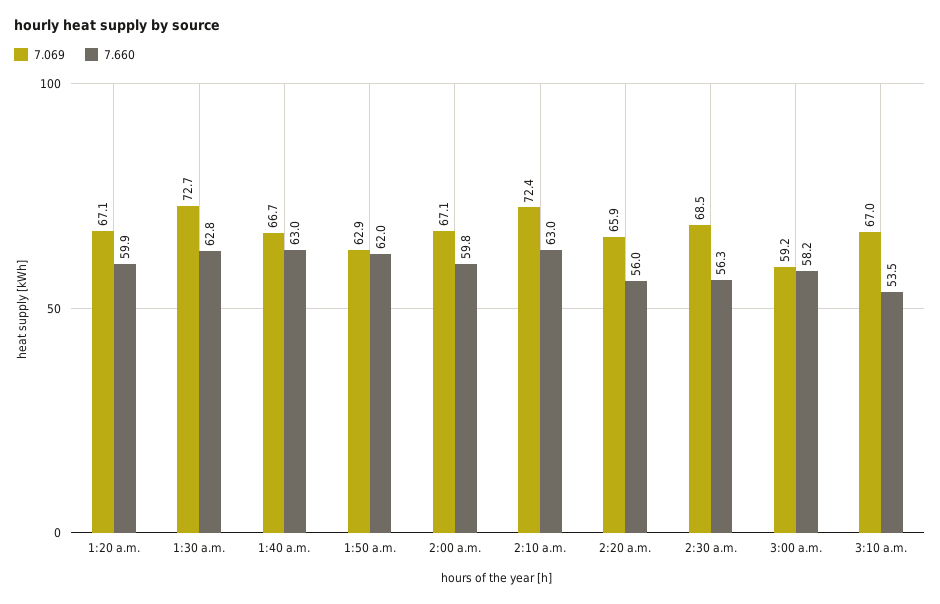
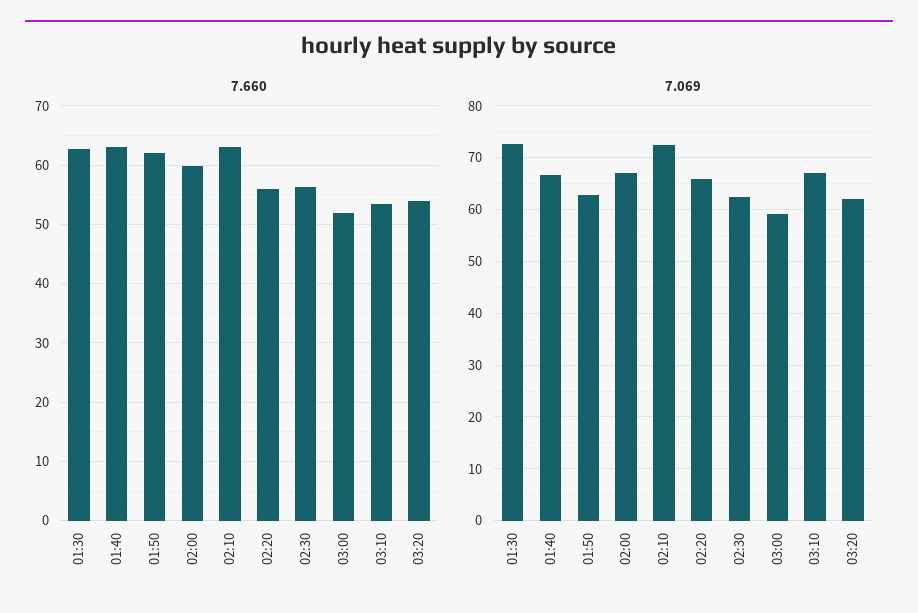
7.069, 1:20 a.m.: 67.1 -> none
7.660, 1:20 a.m.: 59.9 -> none
7.069, 2:30 a.m.: 68.5 -> 62
7.660, 3:00 a.m.: 58.2 -> 52
7.660, 03:20: none -> 54
7.069, 03:20: none -> 62

